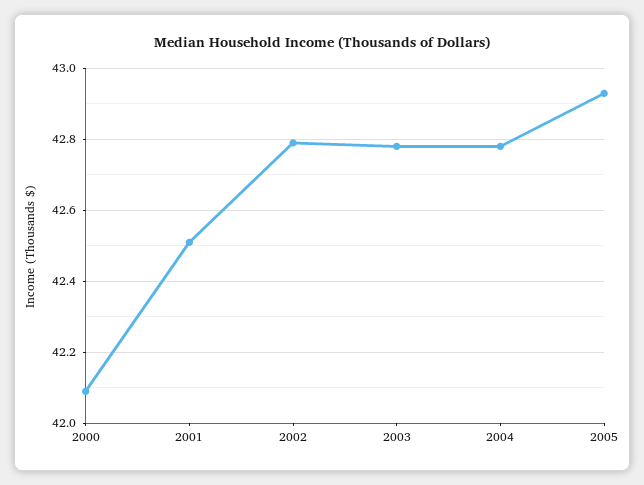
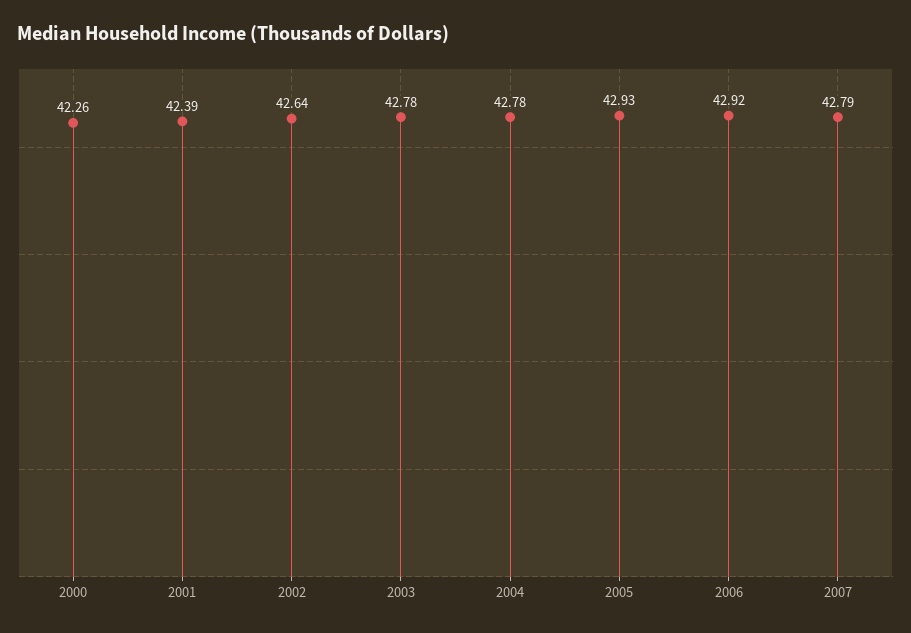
2000: 42.1 -> 42.26
2001: 42.5 -> 42.39
2002: 42.8 -> 42.64
2006: none -> 42.92
2007: none -> 42.79

